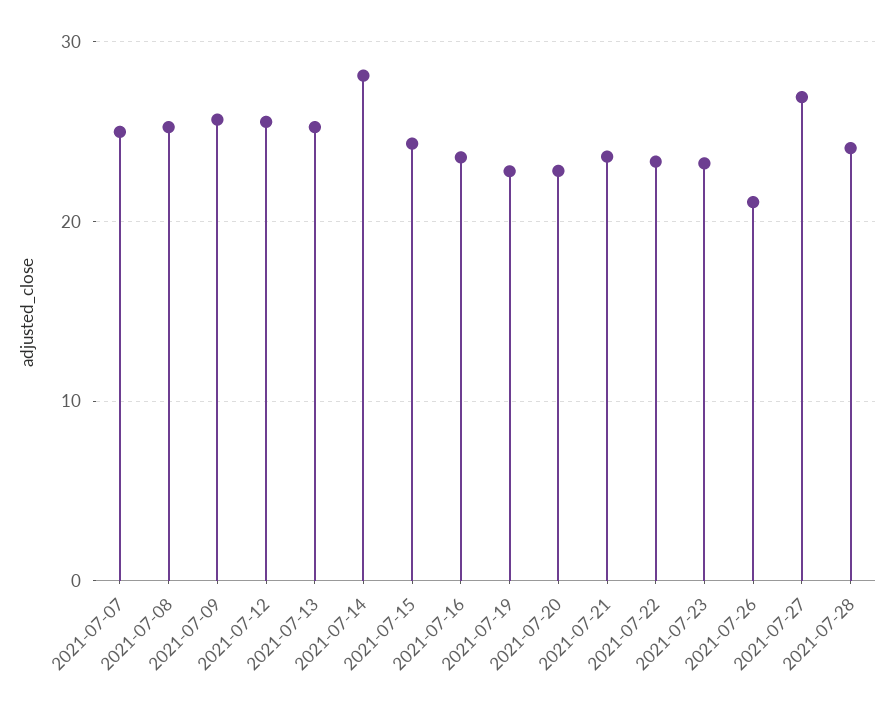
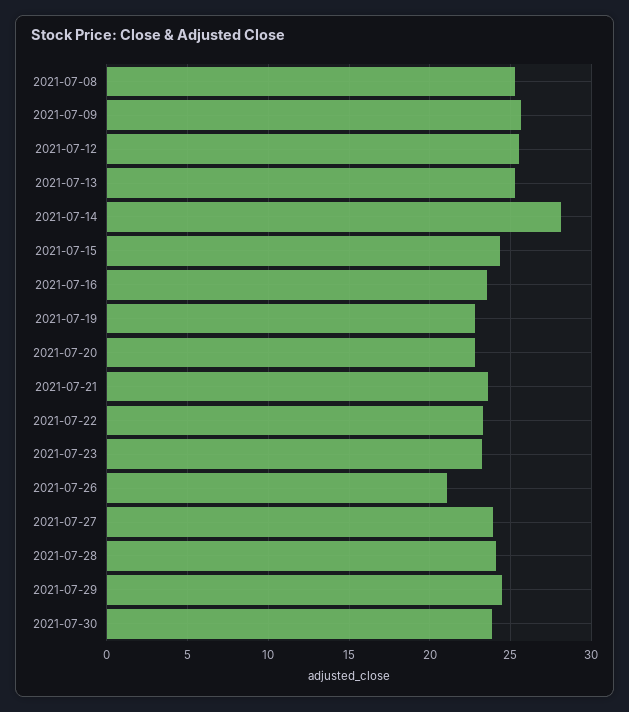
2021-07-07: 25 -> none
2021-07-27: 27 -> 24
2021-07-29: none -> 24.5
2021-07-30: none -> 24

